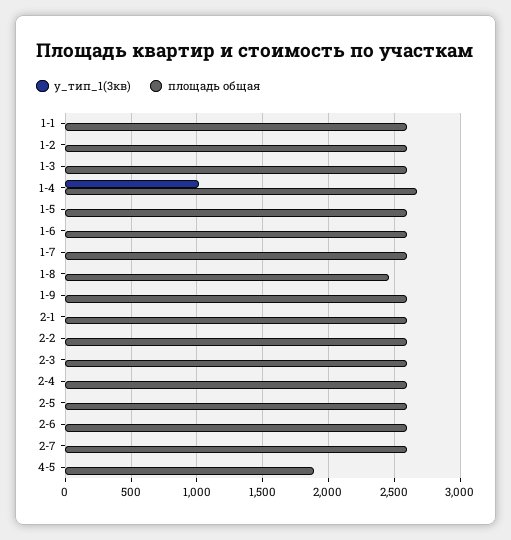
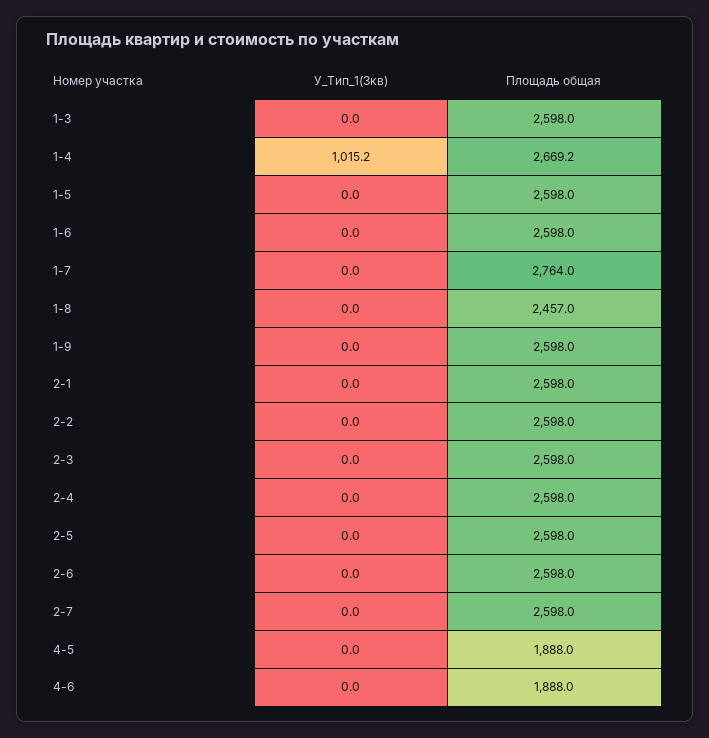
у_тип_1(3кв), 1-1: 0 -> none
площадь общая, 1-1: 2600 -> none
у_тип_1(3кв), 1-2: 0 -> none
площадь общая, 1-2: 2600 -> none
площадь общая, 1-7: 2600 -> 2764
у_тип_1(3кв), 4-6: none -> 0
площадь общая, 4-6: none -> 1888

